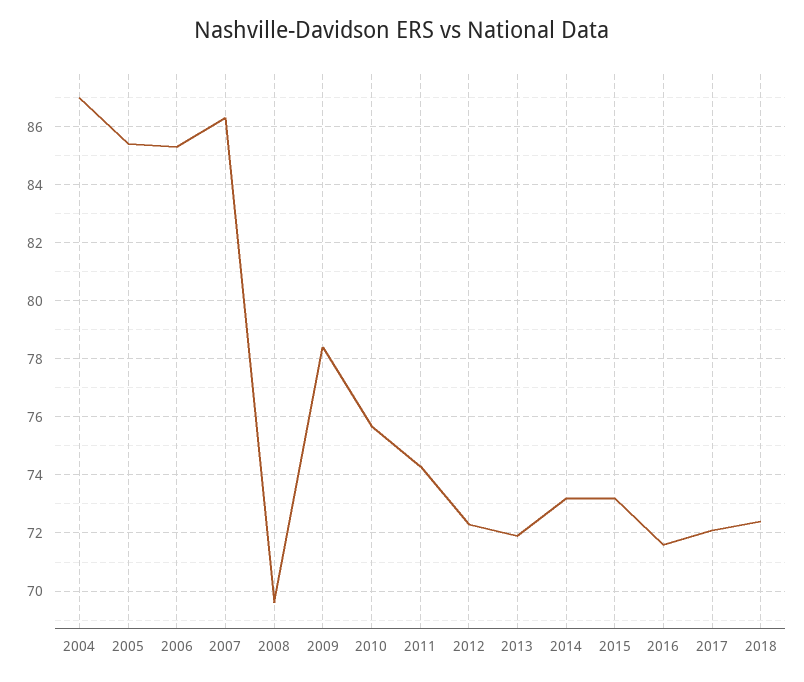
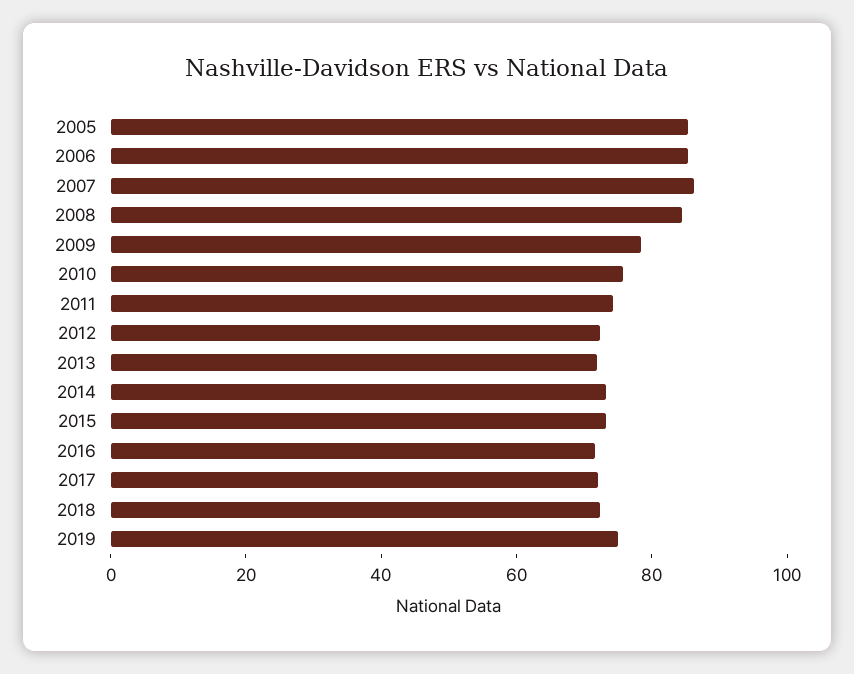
2004: 87 -> none
2008: 69.5 -> 85
2019: none -> 75

